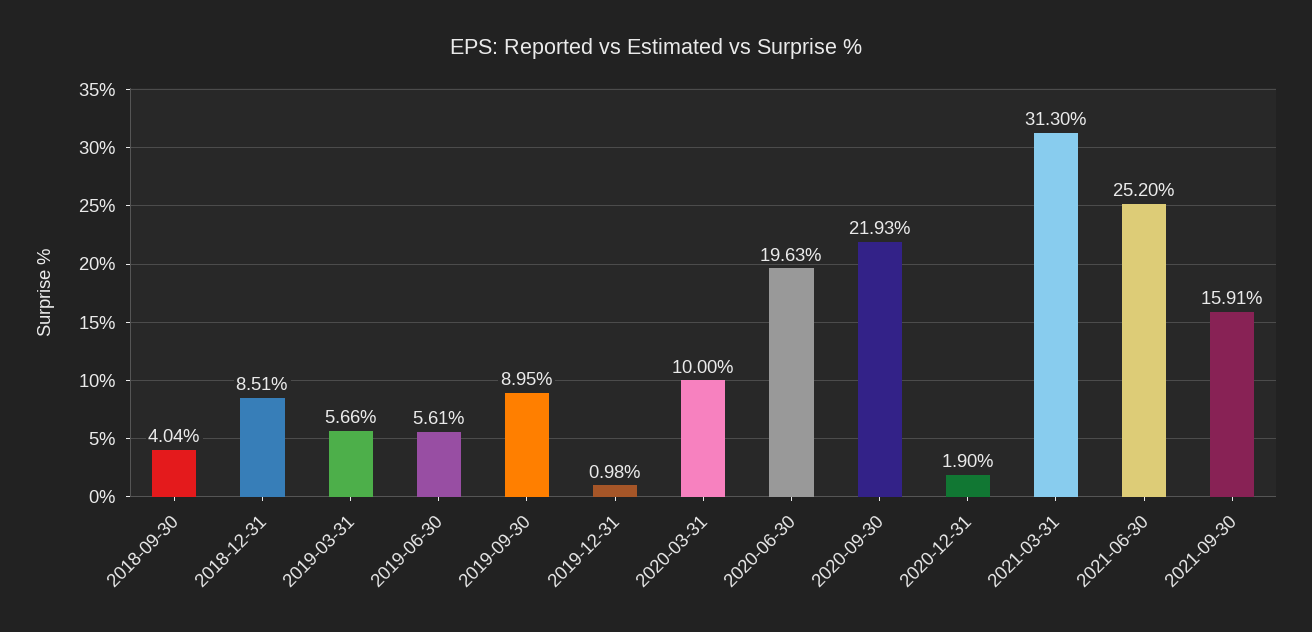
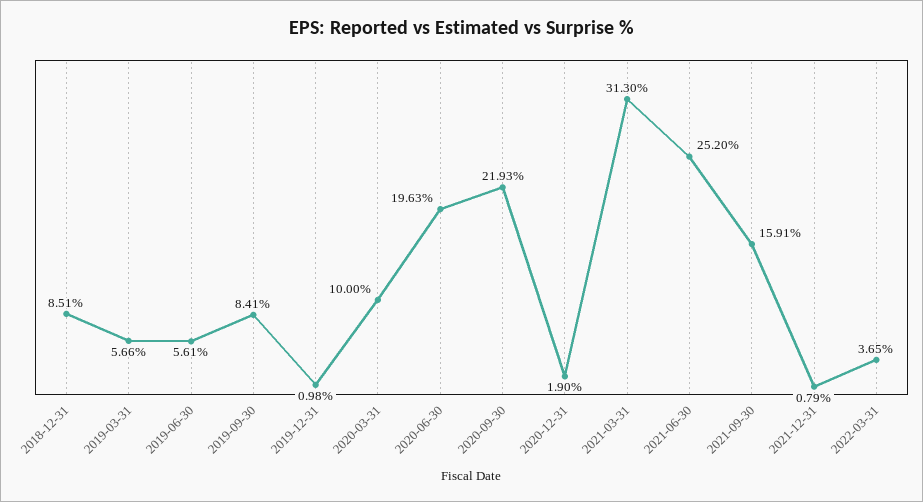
2018-09-30: 4.04 -> none
2019-09-30: 8.95 -> 8.41
2021-12-31: none -> 0.79
2022-03-31: none -> 3.65

